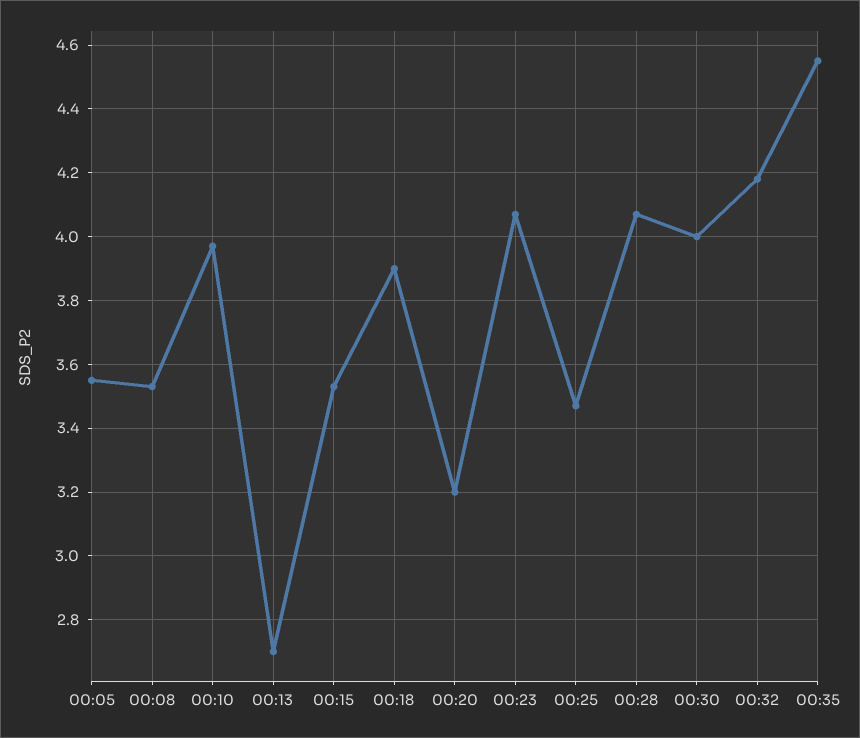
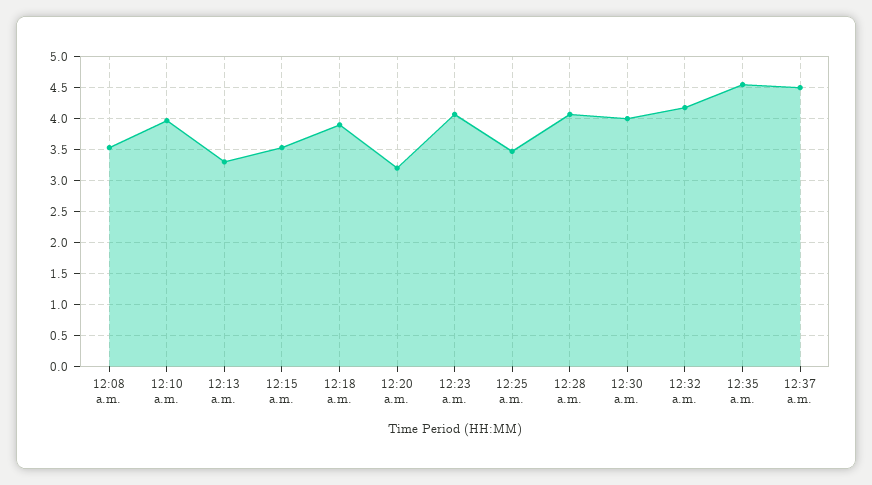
00:05: 3.55 -> none
00:13: 2.7 -> 3.3
12:37 a.m.: none -> 4.5

